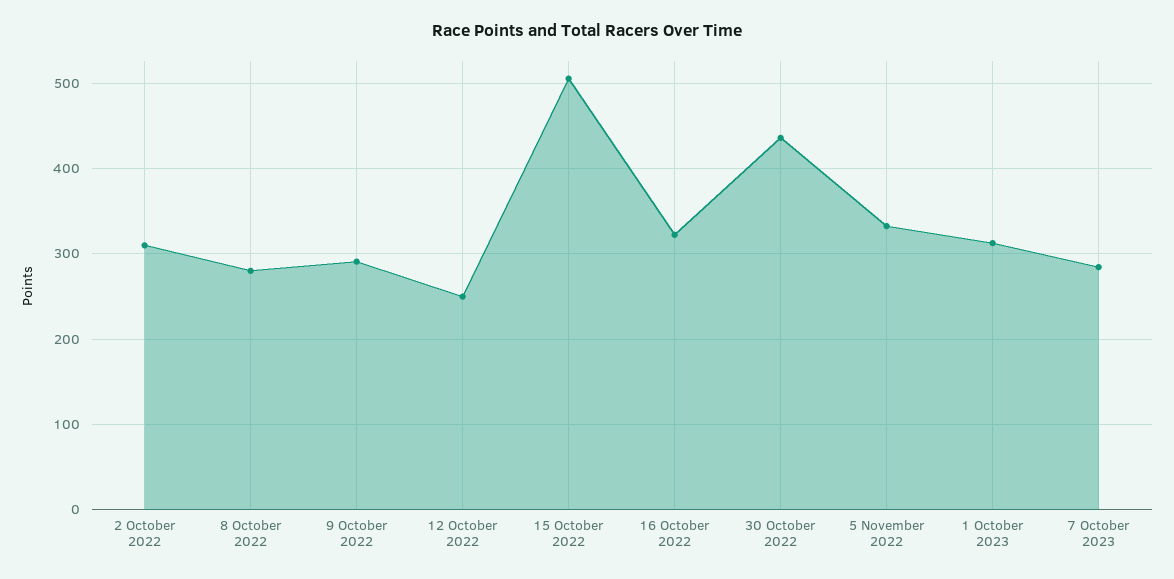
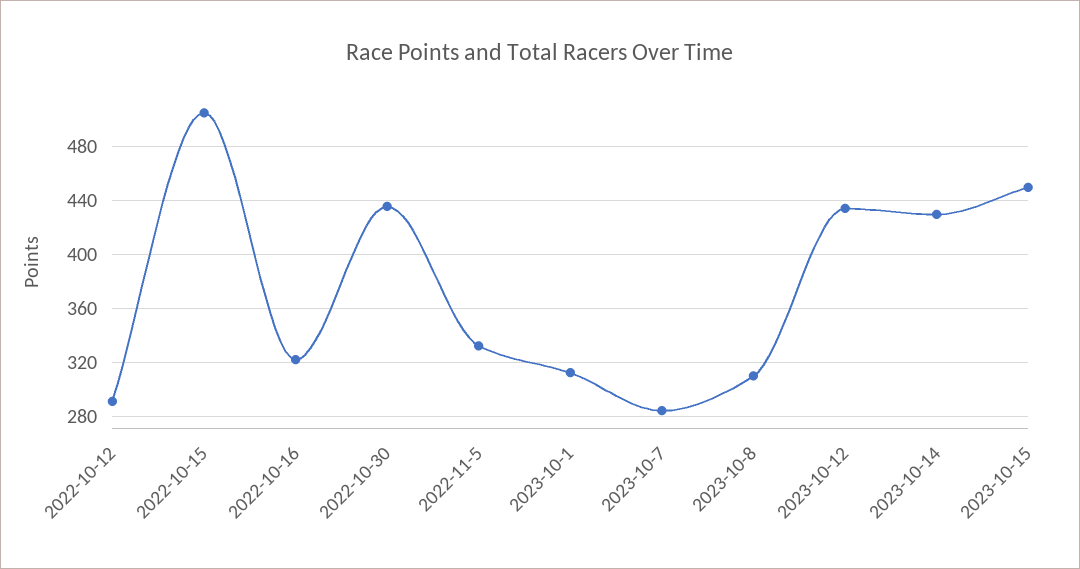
2 October 2022: 310 -> none
8 October 2022: 280 -> none
9 October 2022: 290 -> none
12 October 2022: 250 -> 290
2023-10-8: none -> 310
2023-10-12: none -> 435
2023-10-14: none -> 430
2023-10-15: none -> 450

